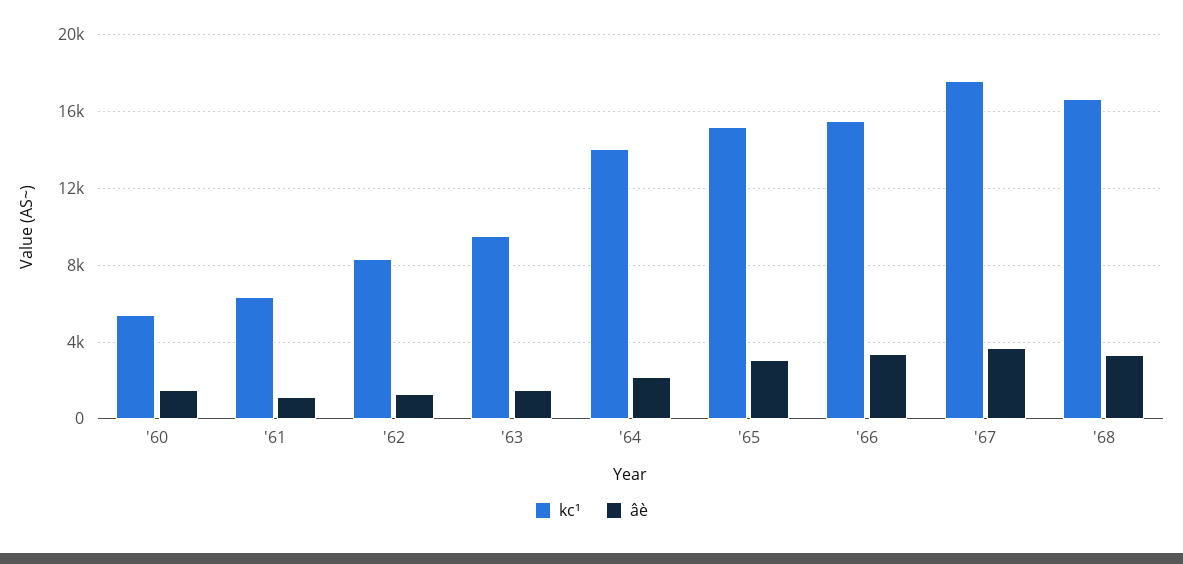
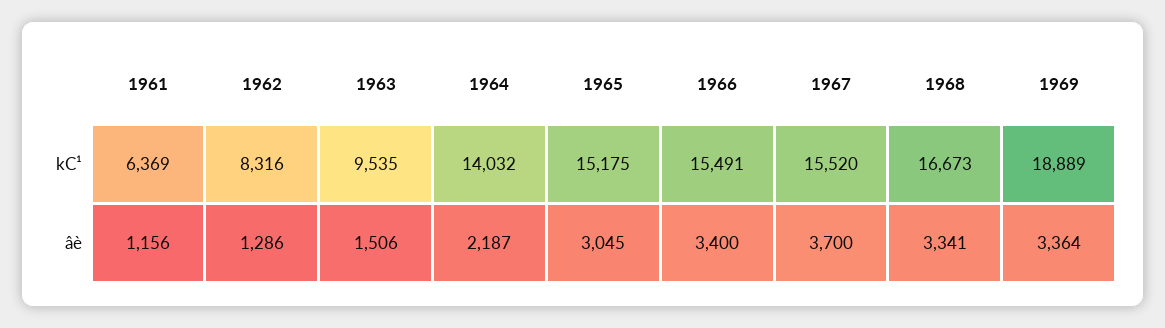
kc¹, '60: 5500 -> none
âè, '60: 1500 -> none
kc¹, '67: 17500 -> 15520
kc¹, 1969: none -> 18889
âè, 1969: none -> 3364

